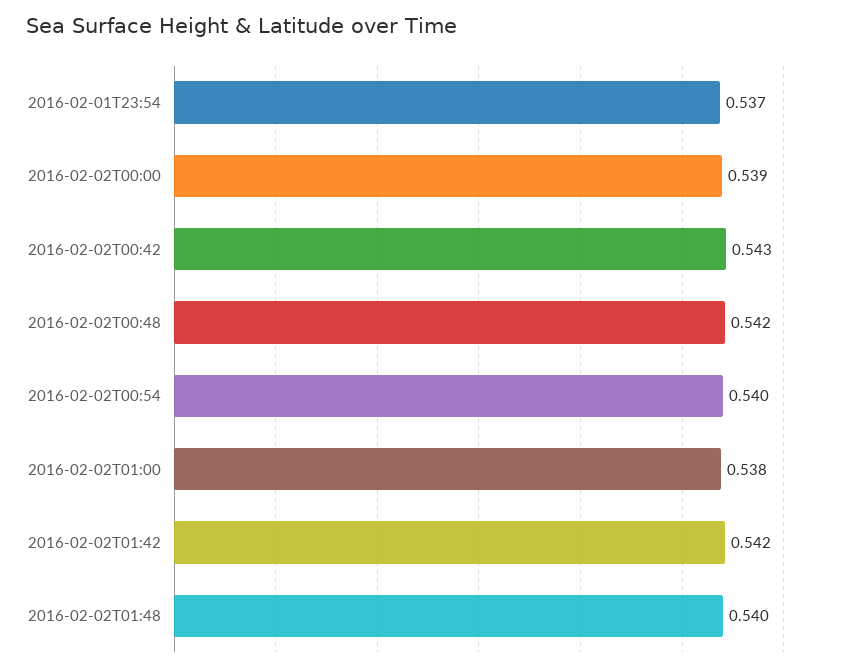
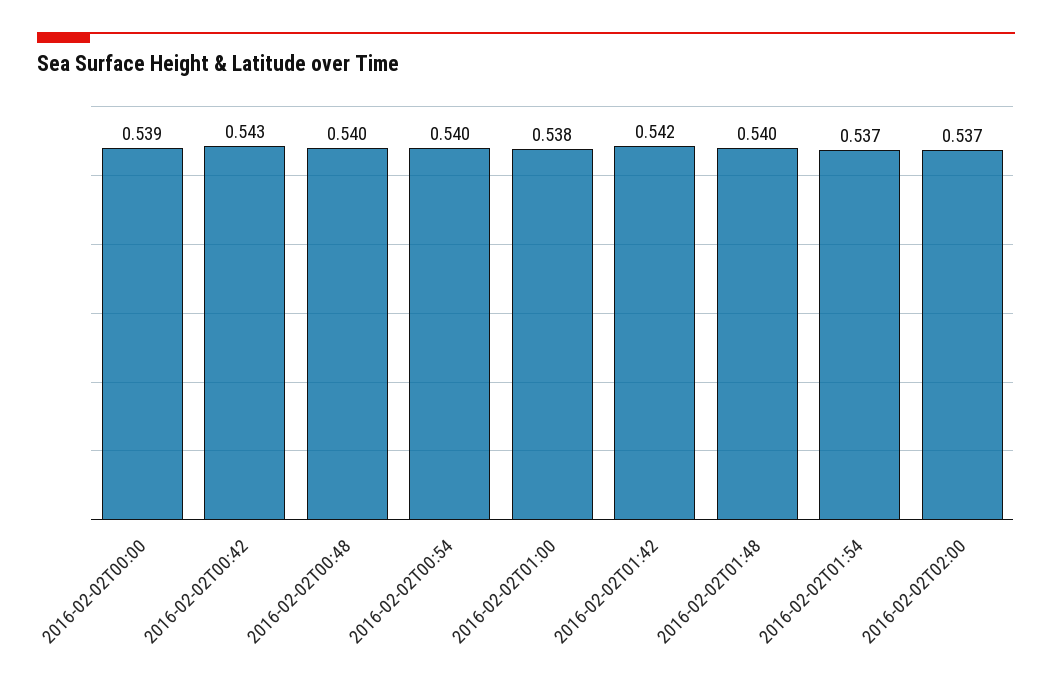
2016-02-01T23:54: 0.537 -> none
2016-02-02T00:48: 0.542 -> 0.54
2016-02-02T01:54: none -> 0.537
2016-02-02T02:00: none -> 0.537

